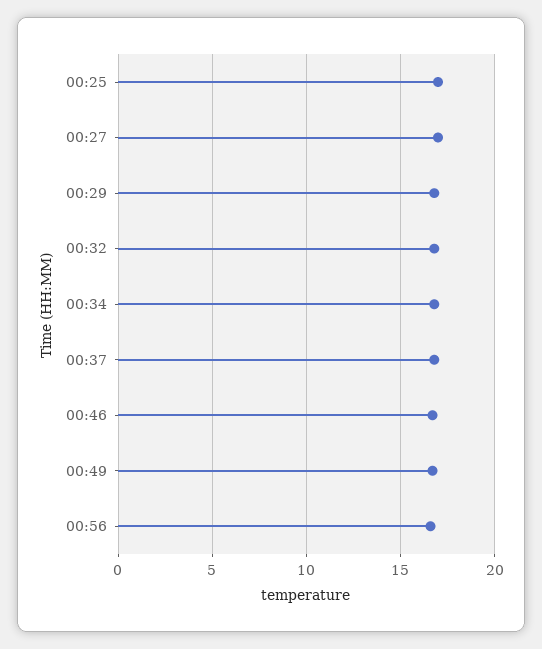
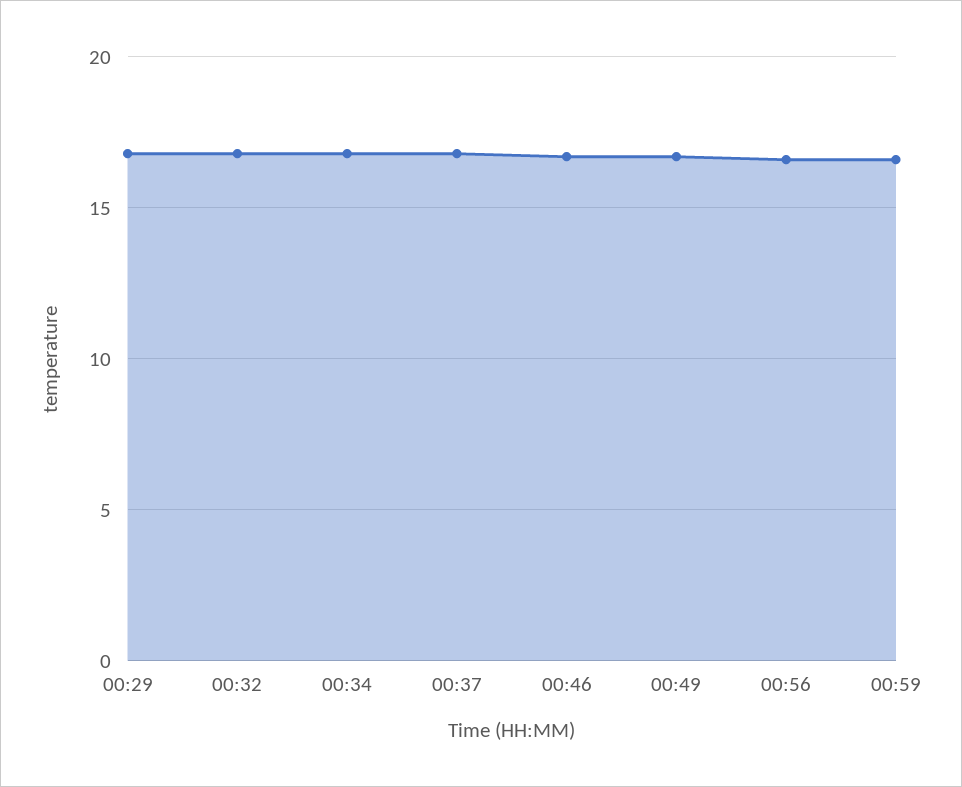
00:25: 17 -> none
00:27: 17 -> none
00:59: none -> 16.5

